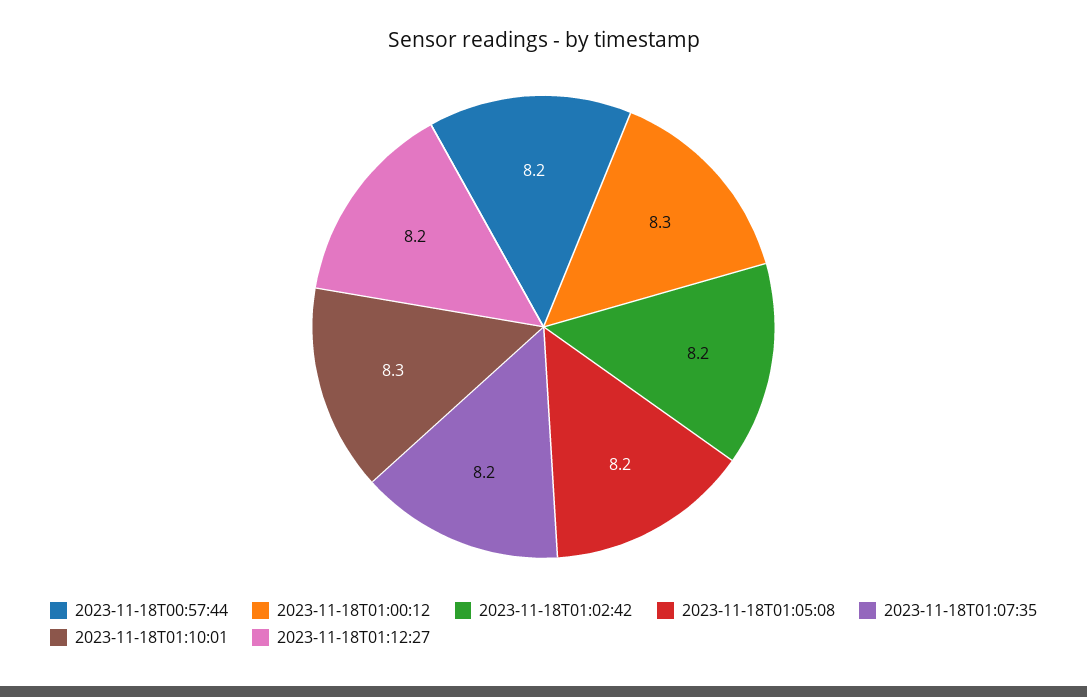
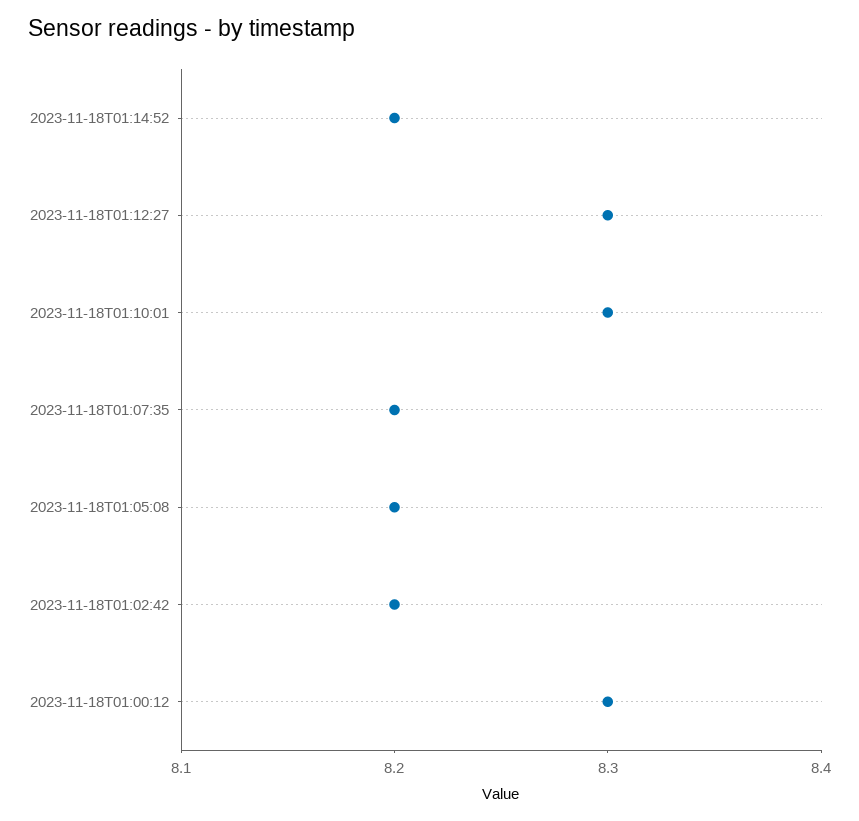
2023-11-18T00:57:44: 8.2 -> none
2023-11-18T01:12:27: 8.2 -> 8.3
2023-11-18T01:14:52: none -> 8.2

